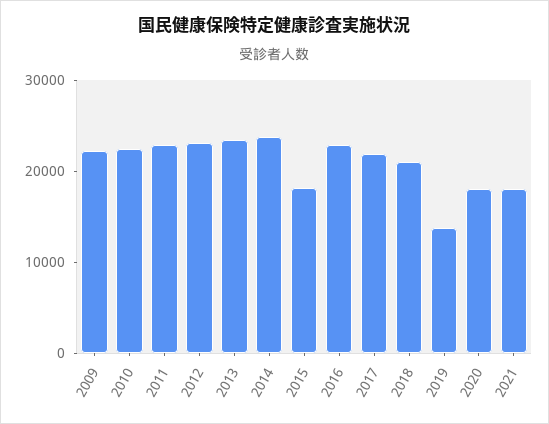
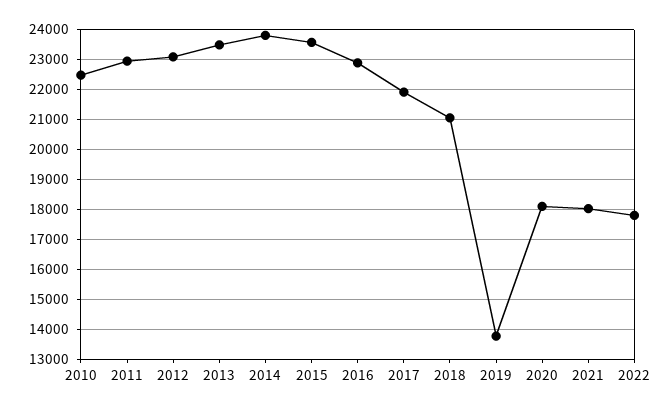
2009: 22000 -> none
2015: 18000 -> 23500
2022: none -> 17750

